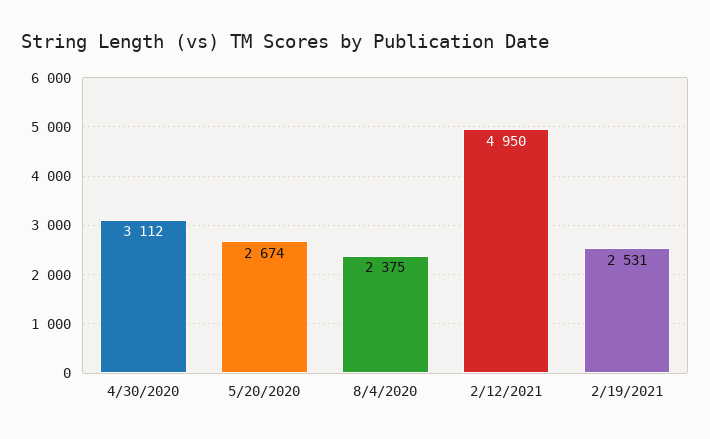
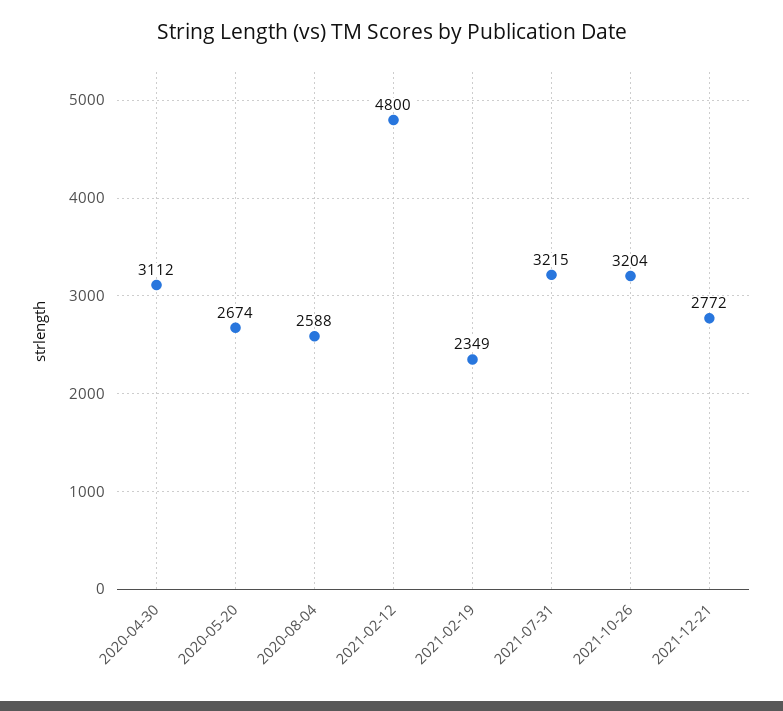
8/4/2020: 2375 -> 2588
2/12/2021: 4950 -> 4800
2/19/2021: 2531 -> 2349
2021-07-31: none -> 3215
2021-10-26: none -> 3204
2021-12-21: none -> 2772

